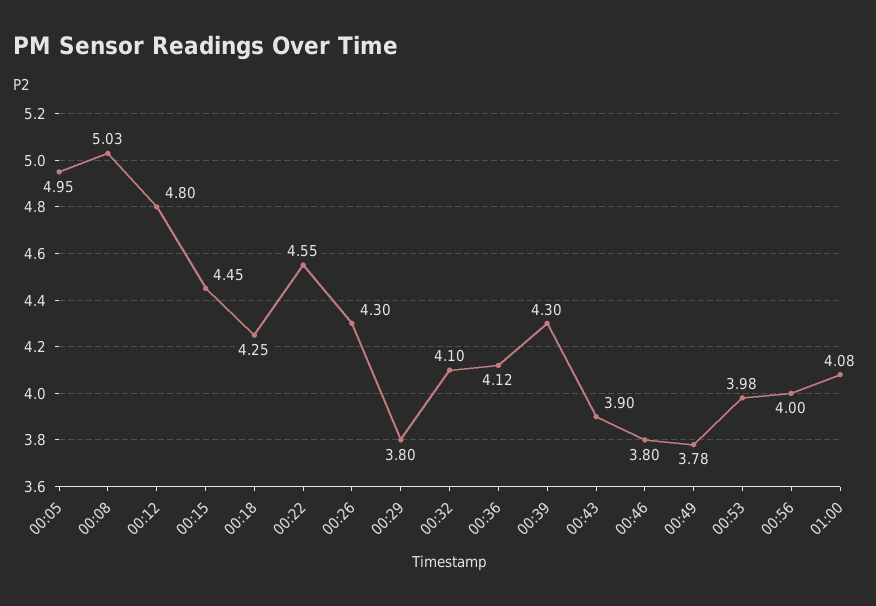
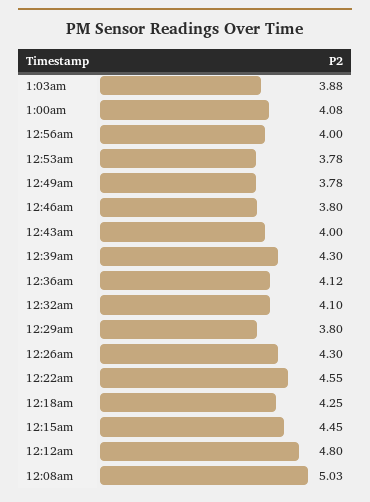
00:05: 4.95 -> none
00:43: 3.9 -> 4
00:53: 3.98 -> 3.78
1:03am: none -> 3.88

